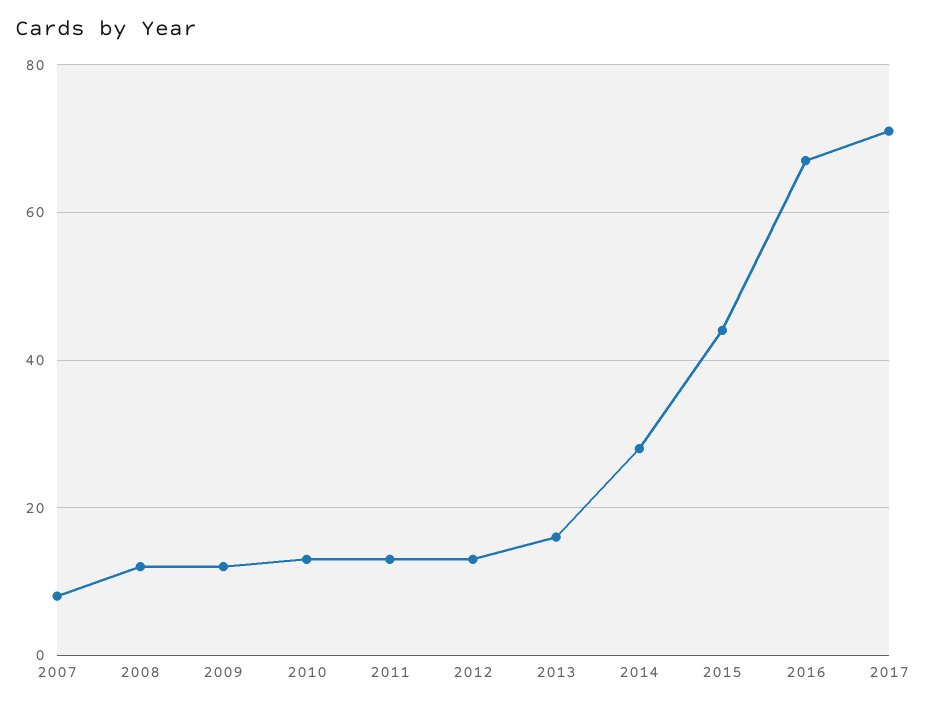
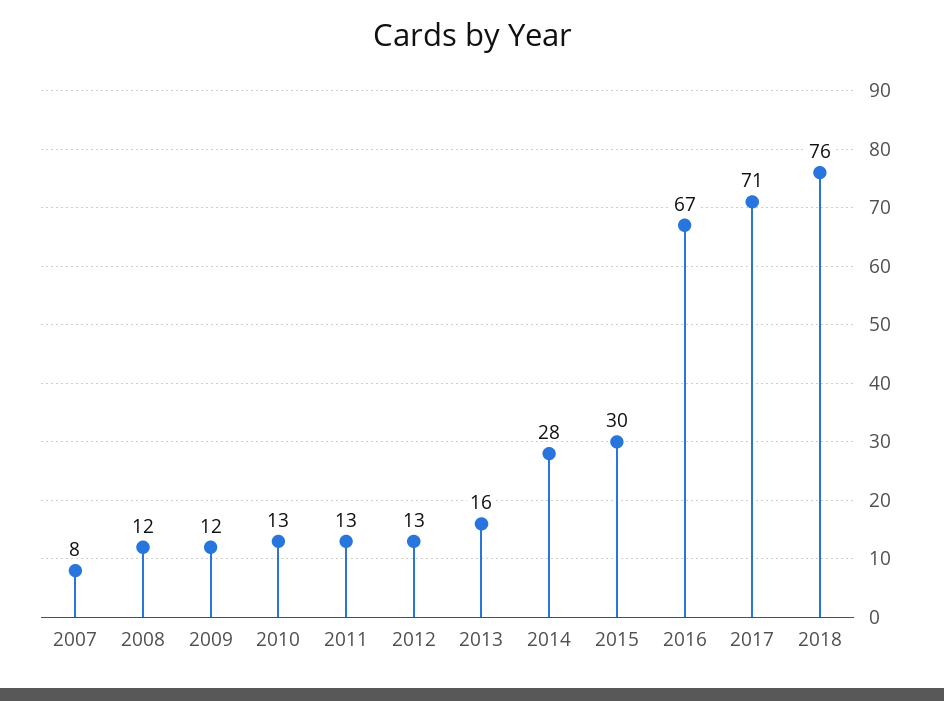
2015: 45 -> 30
2018: none -> 76

